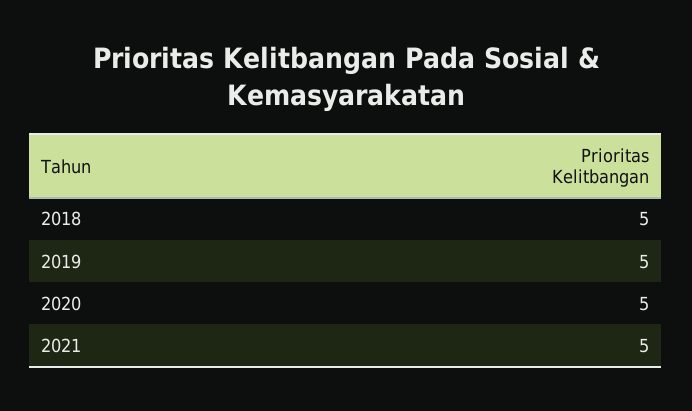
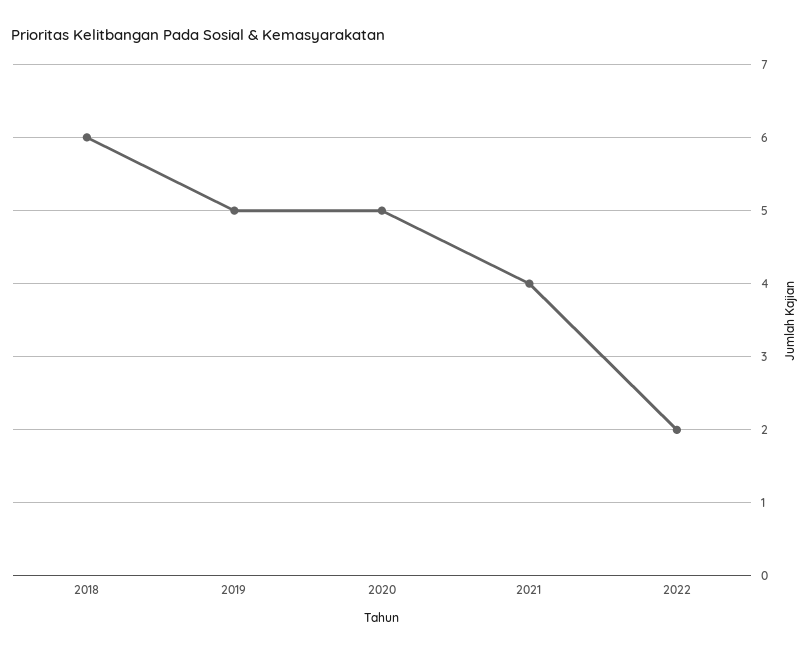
2018: 5 -> 6
2021: 5 -> 4
2022: none -> 2

